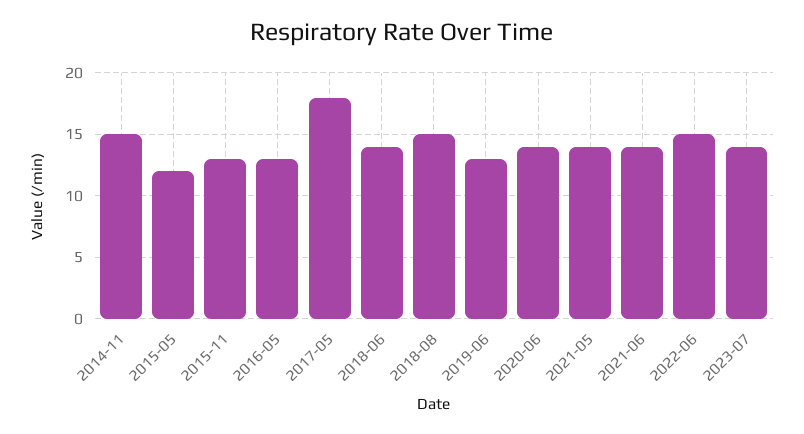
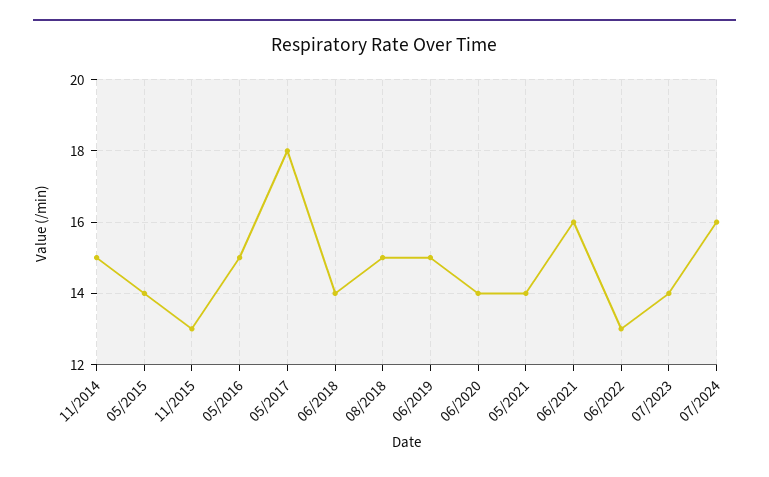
2015-05: 12 -> 14
2016-05: 13 -> 15
2019-06: 13 -> 15
2021-06: 14 -> 16
2022-06: 15 -> 13
07/2024: none -> 16

